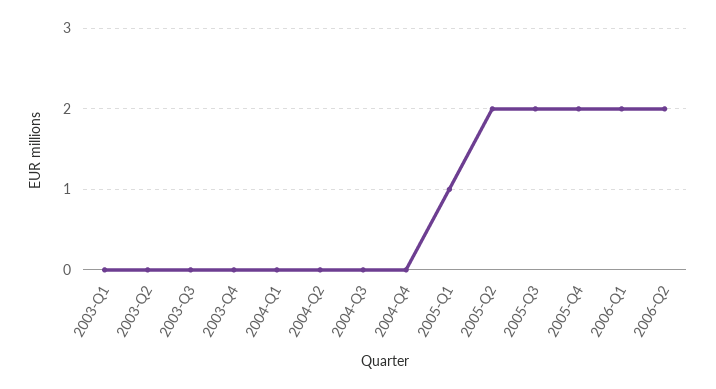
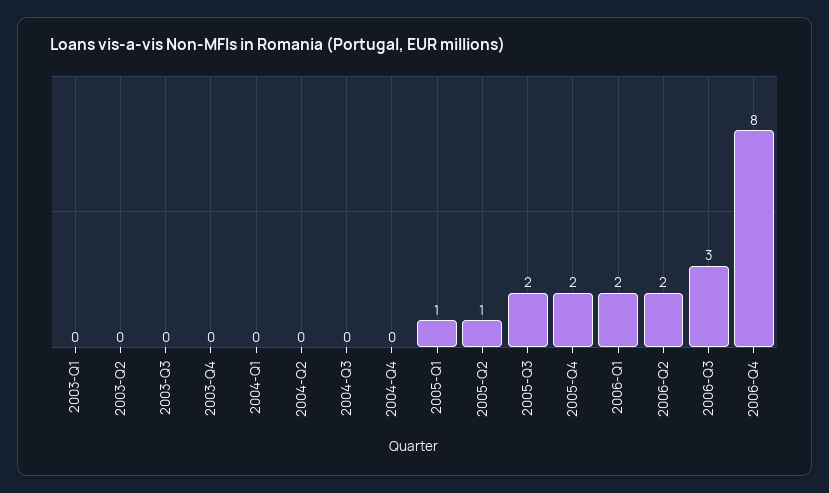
2005-Q2: 2 -> 1
2006-Q3: none -> 3
2006-Q4: none -> 8

